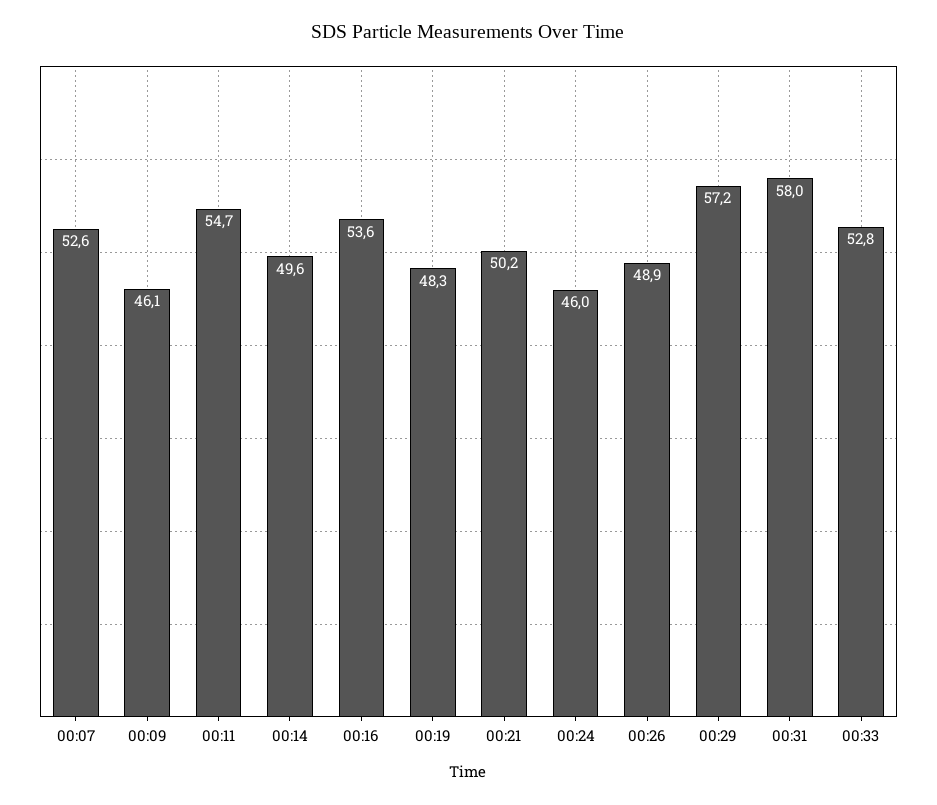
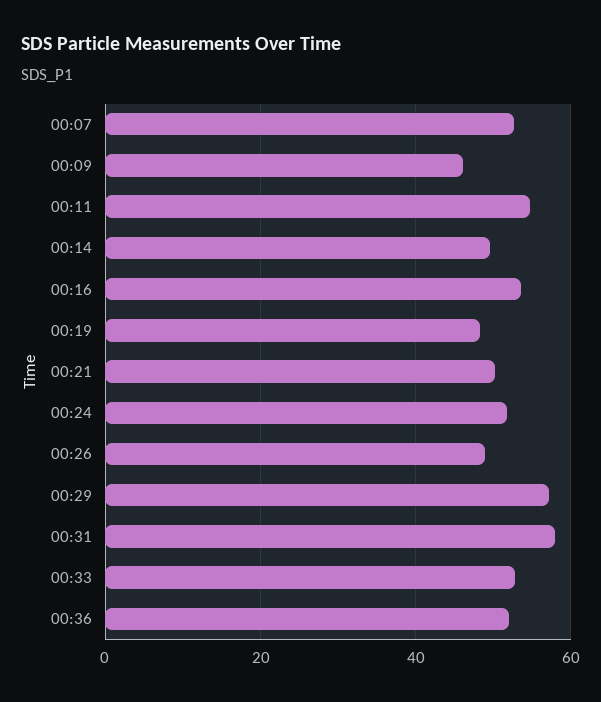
00:24: 46 -> 52
00:36: none -> 52

